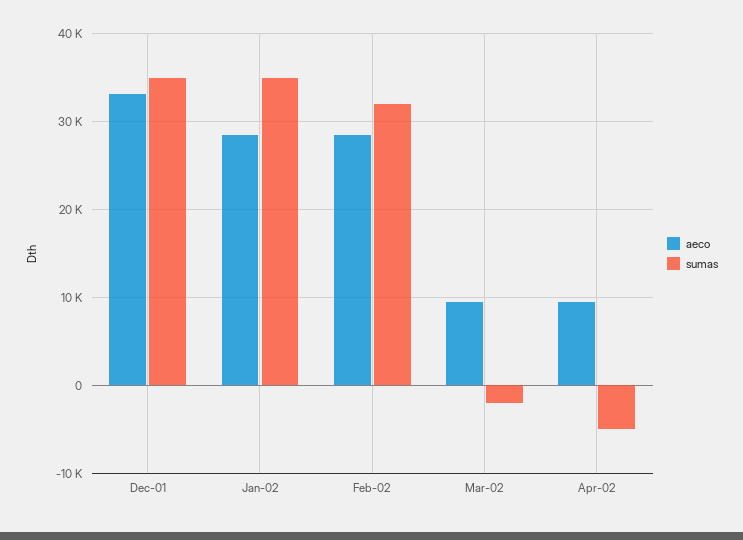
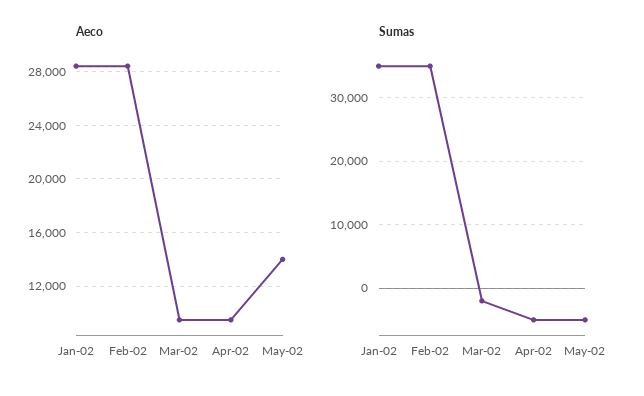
aeco, Dec-01: 33000 -> none
sumas, Dec-01: 35000 -> none
sumas, Feb-02: 32000 -> 35000
aeco, May-02: none -> 14000
sumas, May-02: none -> -5000

